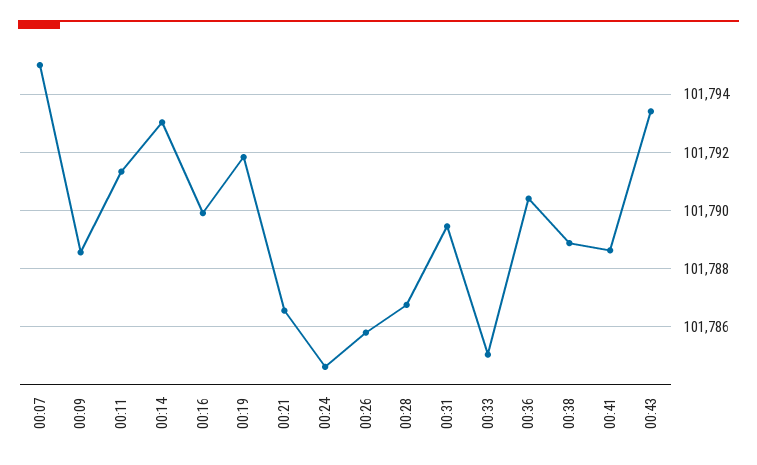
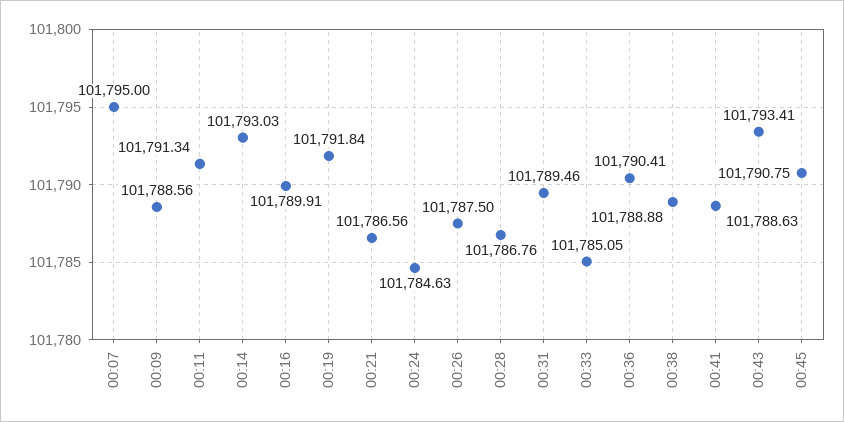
00:26: 101785.75 -> 101787.5
00:45: none -> 101790.75

